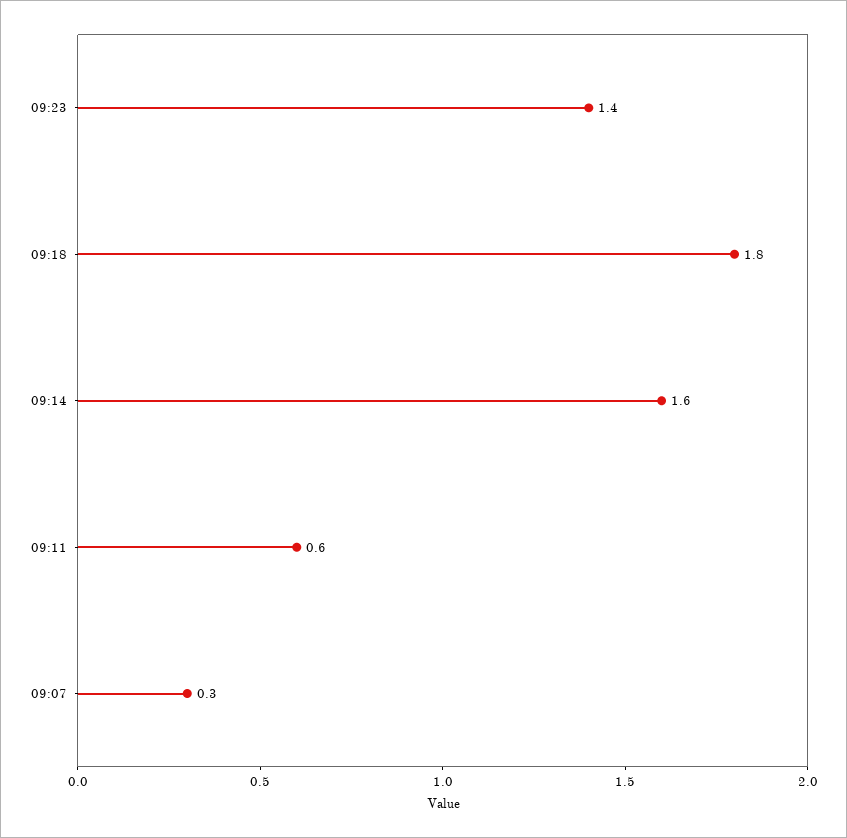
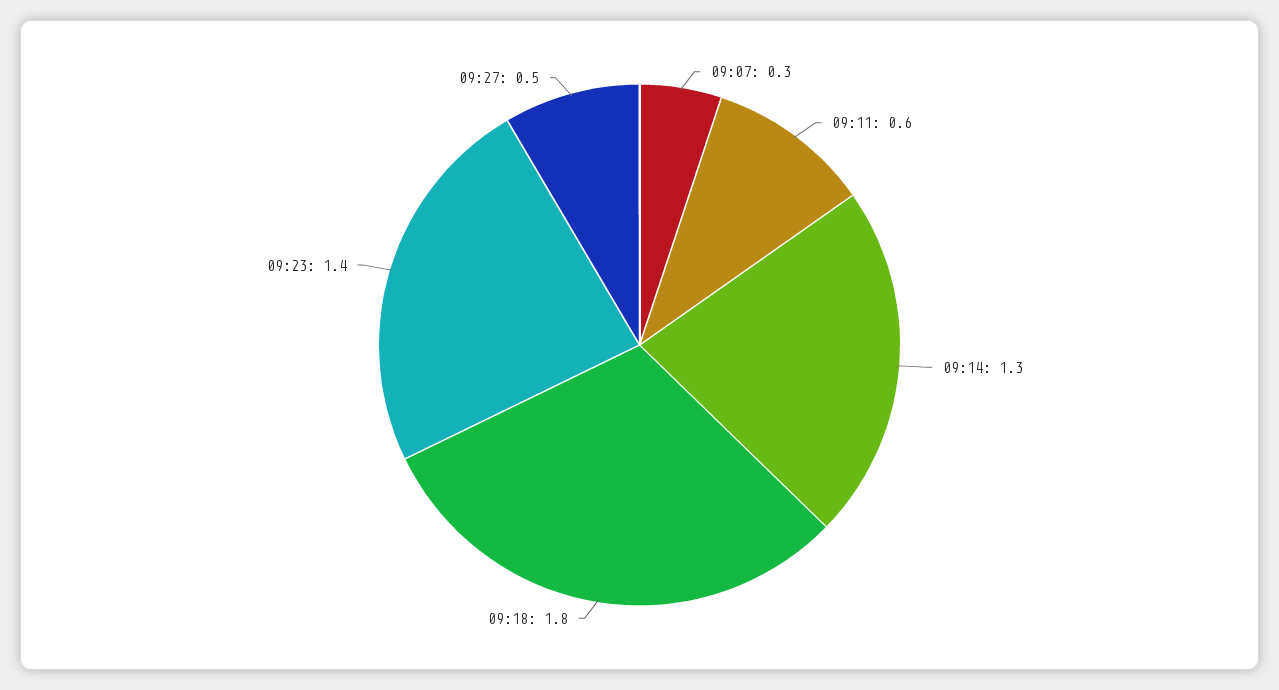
09:14: 1.6 -> 1.3
09:27: none -> 0.5

